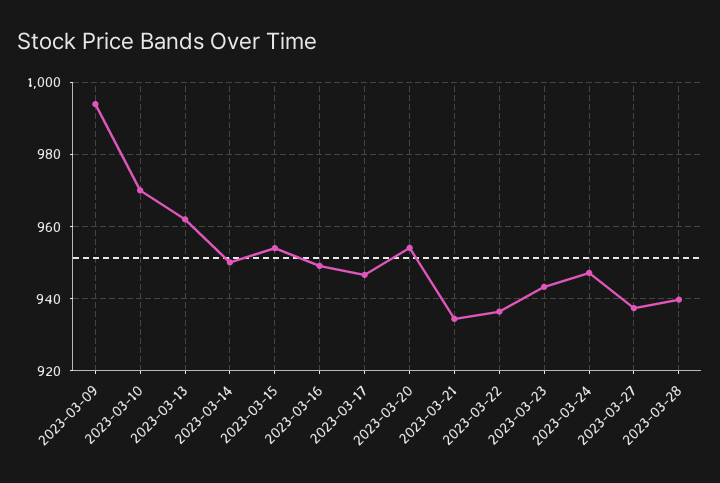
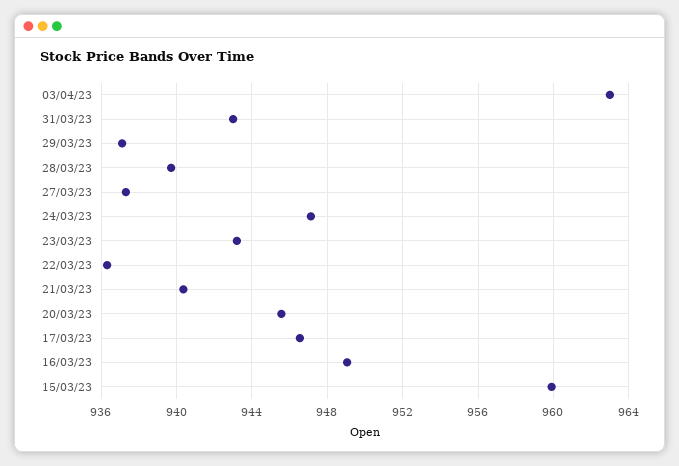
2023-03-09: 994 -> none
2023-03-10: 970 -> none
2023-03-13: 962 -> none
2023-03-14: 950 -> none
2023-03-15: 954 -> 960
2023-03-20: 954 -> 945.5
2023-03-21: 934 -> 940.5
03/04/23: none -> 963
31/03/23: none -> 943
29/03/23: none -> 937

